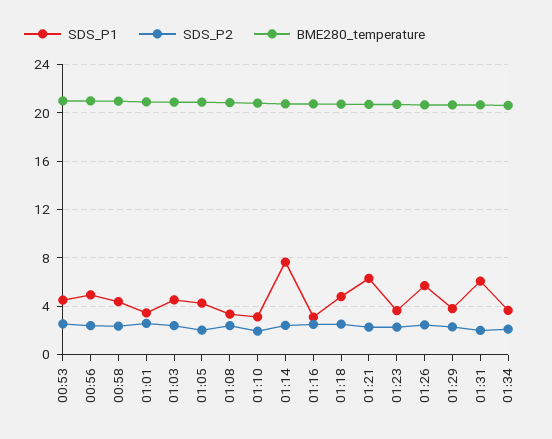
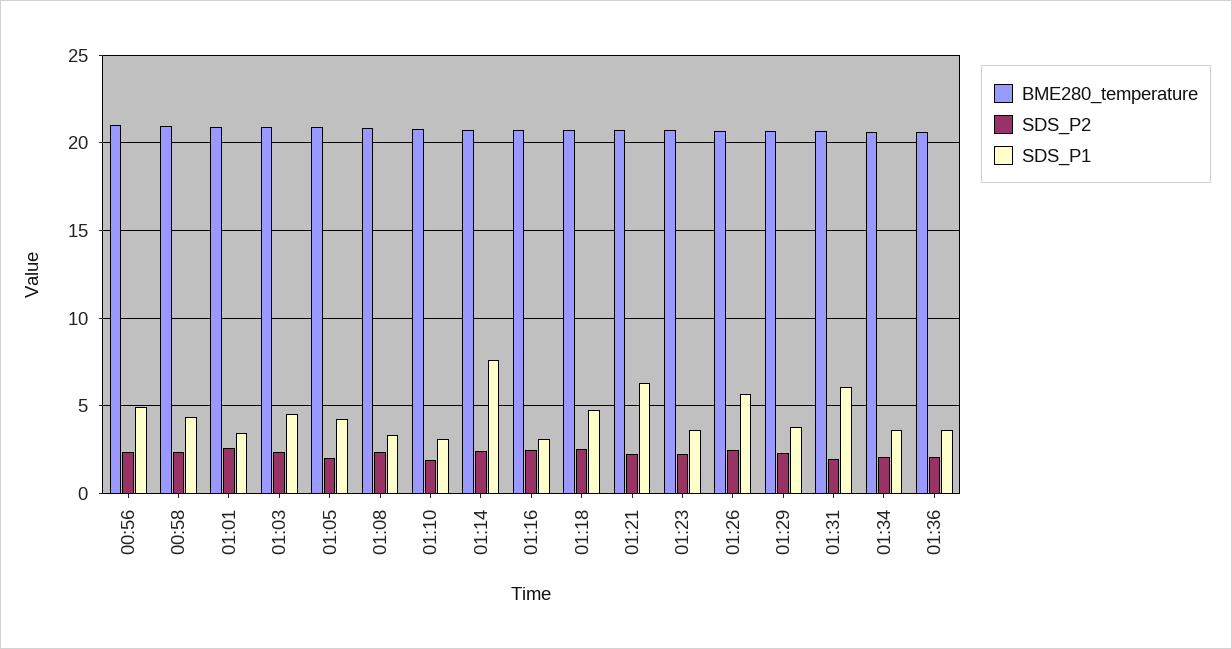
SDS_P1, 00:53: 4.5 -> none
SDS_P2, 00:53: 2.5 -> none
BME280_temperature, 00:53: 21 -> none
BME280_temperature, 01:36: none -> 20.5
SDS_P2, 01:36: none -> 2
SDS_P1, 01:36: none -> 3.5

